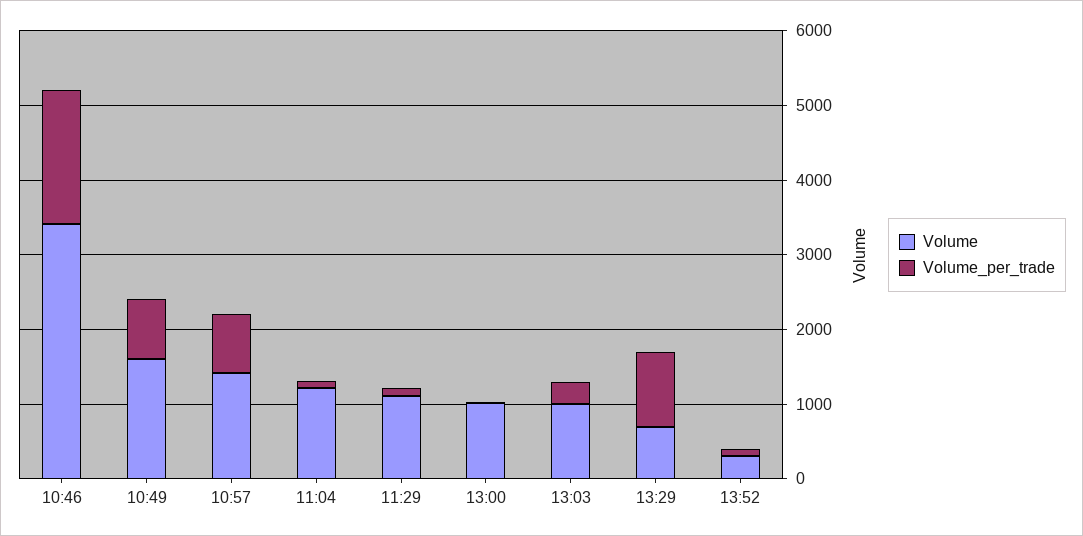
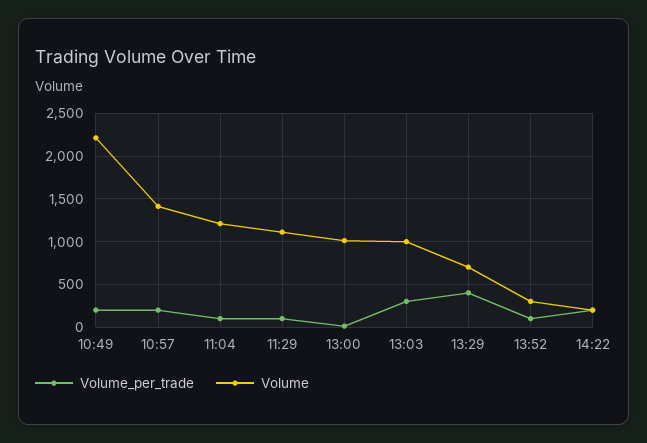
Volume, 10:46: 3400 -> none
Volume_per_trade, 10:46: 1800 -> none
Volume, 10:49: 1600 -> 2200
Volume_per_trade, 10:49: 800 -> 200
Volume_per_trade, 10:57: 800 -> 200
Volume_per_trade, 13:29: 1000 -> 400
Volume_per_trade, 14:22: none -> 200
Volume, 14:22: none -> 200

